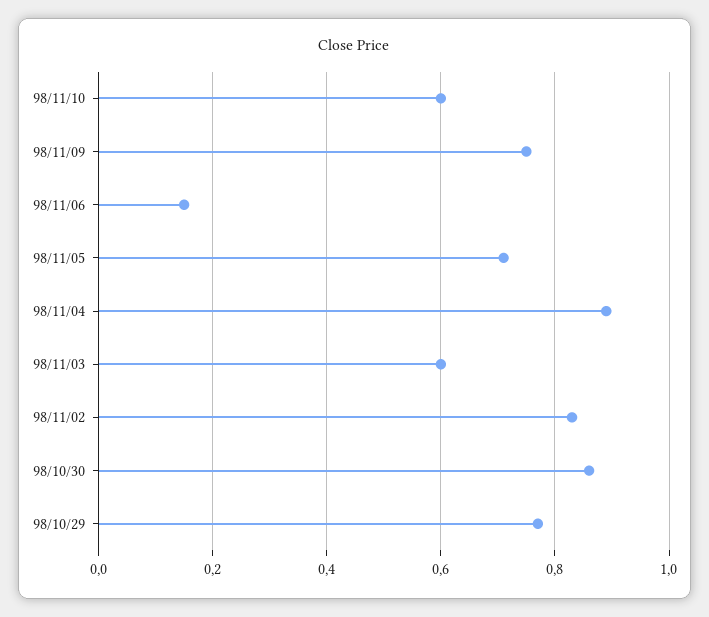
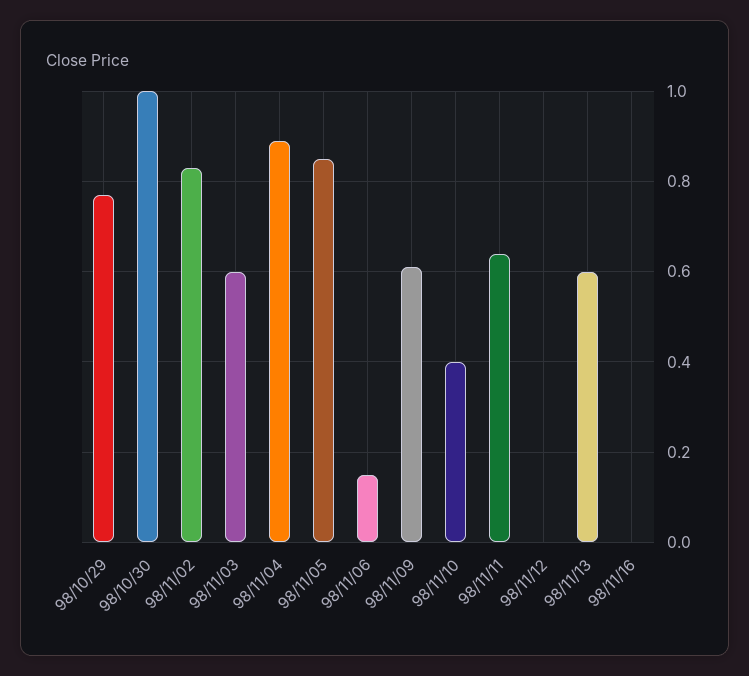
98/11/10: 0.6 -> 0.4
98/11/09: 0.75 -> 0.6
98/11/05: 0.7 -> 0.85
98/10/30: 0.85 -> 1
98/11/11: none -> 0.65
98/11/12: none -> 0
98/11/13: none -> 0.6
98/11/16: none -> 0

